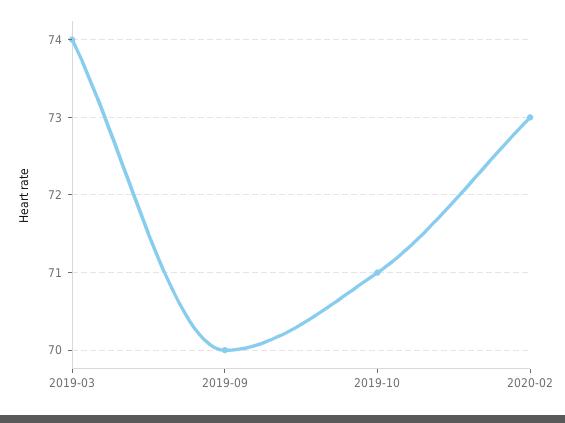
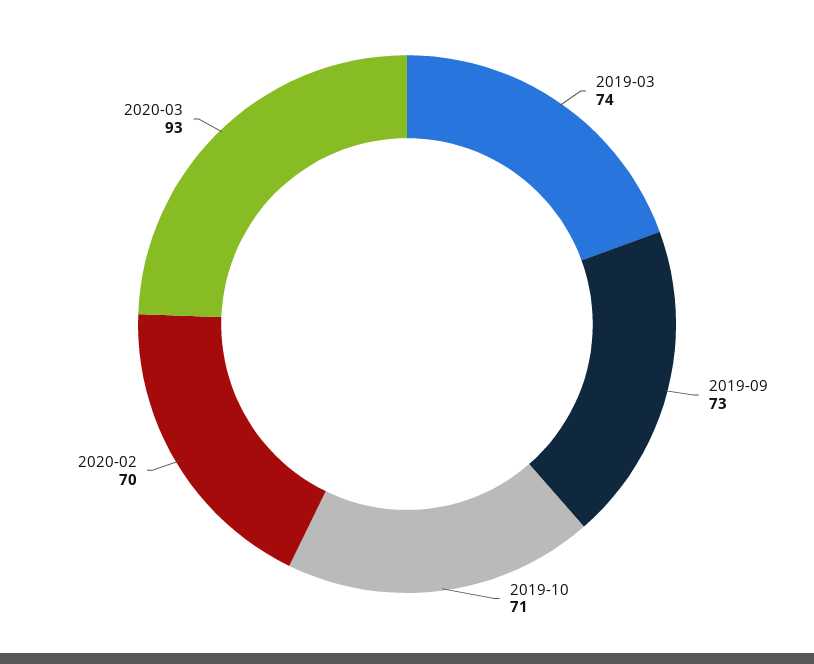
2019-09: 70 -> 73
2020-02: 73 -> 70
2020-03: none -> 93

